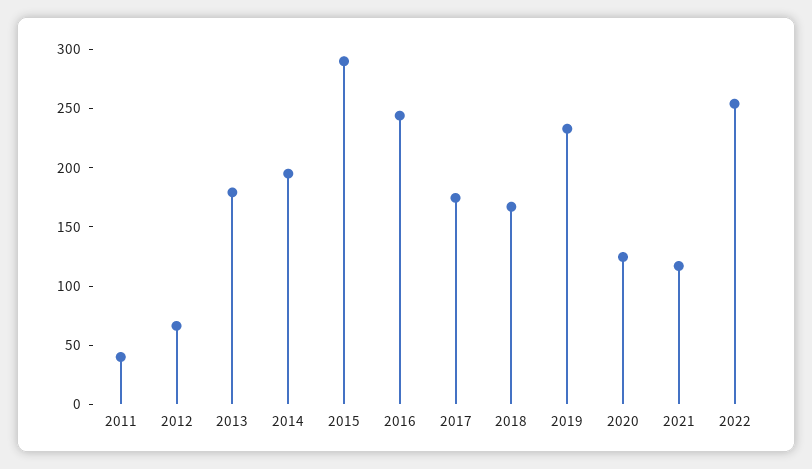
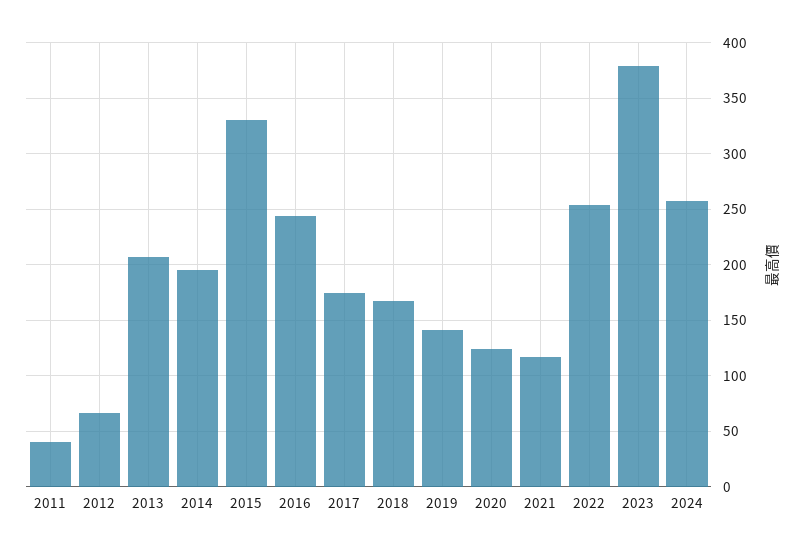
2013: 180 -> 210
2015: 290 -> 330
2019: 230 -> 140
2023: none -> 380
2024: none -> 260

